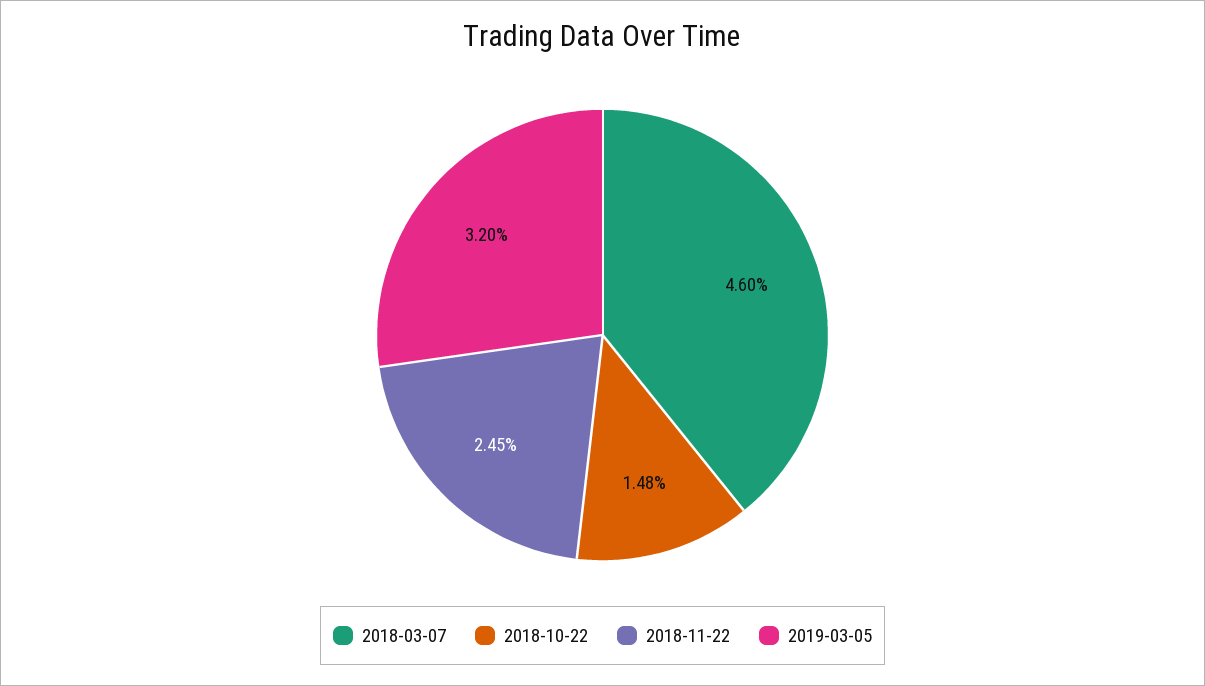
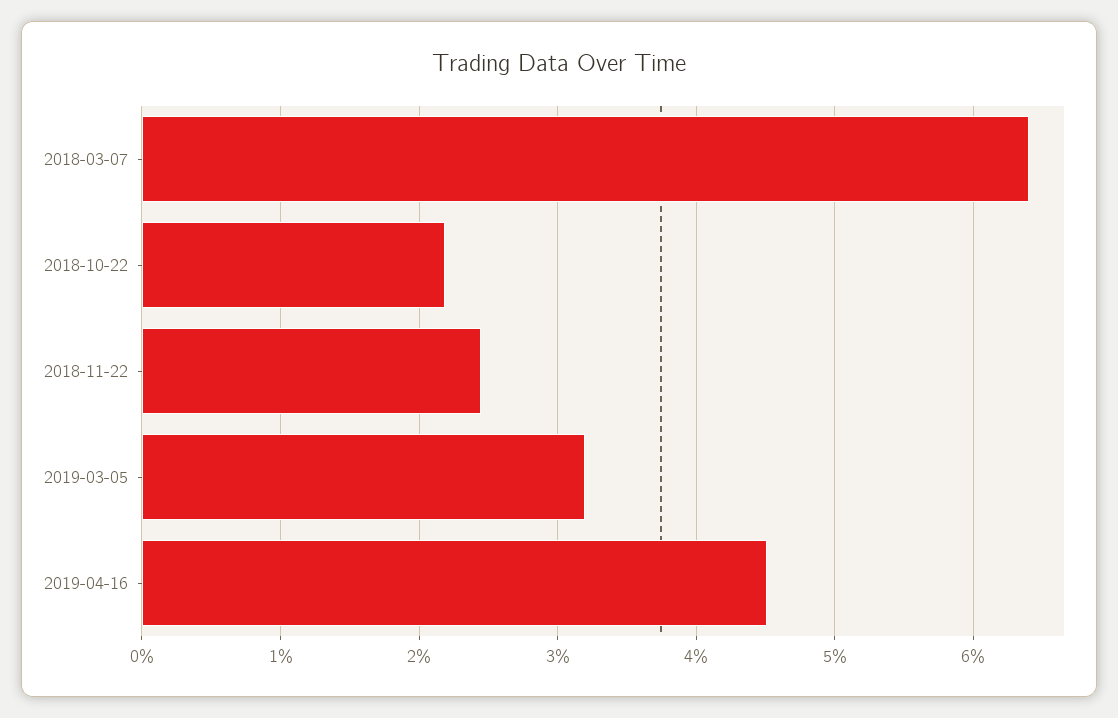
2018-03-07: 4.6 -> 6.4
2018-10-22: 1.48 -> 2.2
2019-04-16: none -> 4.5

